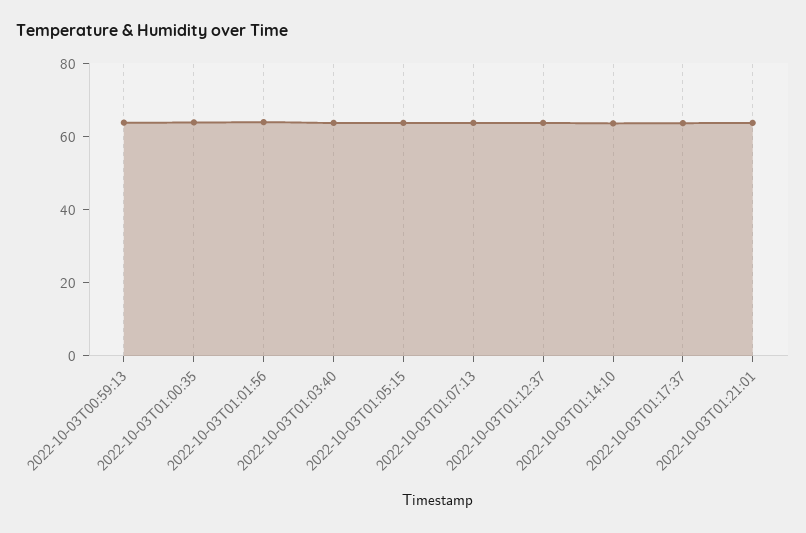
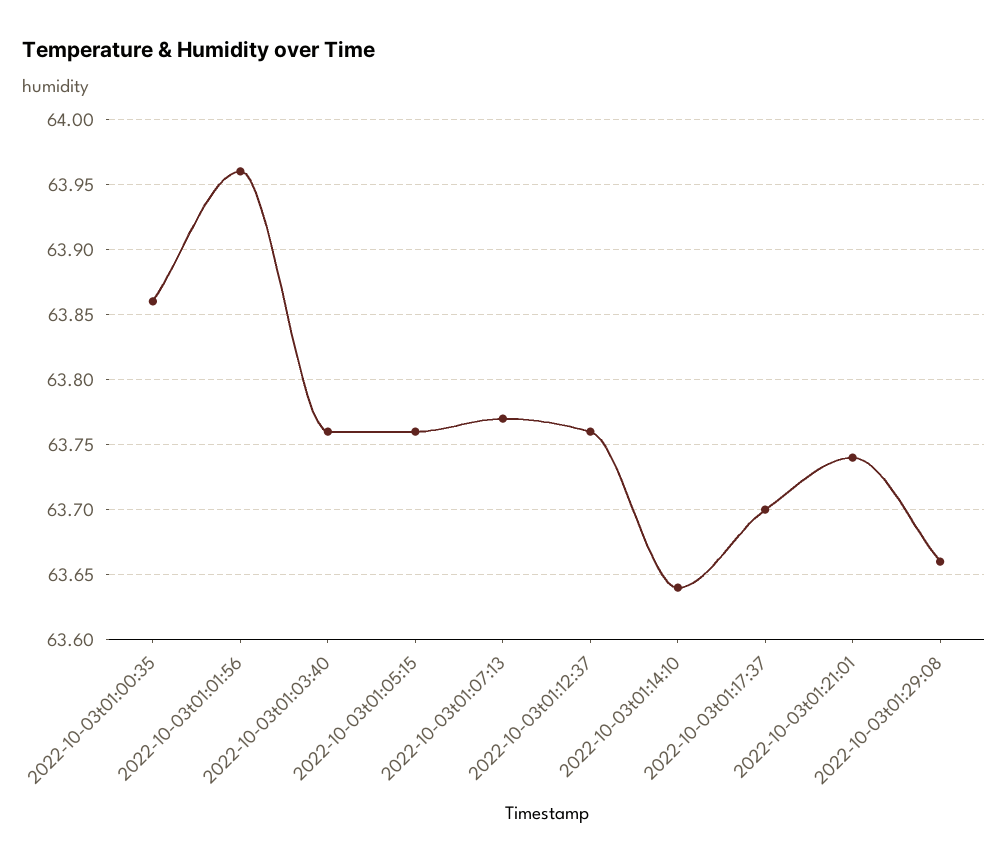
2022-10-03T00:59:13: 65 -> none
2022-10-03t01:29:08: none -> 63.66

